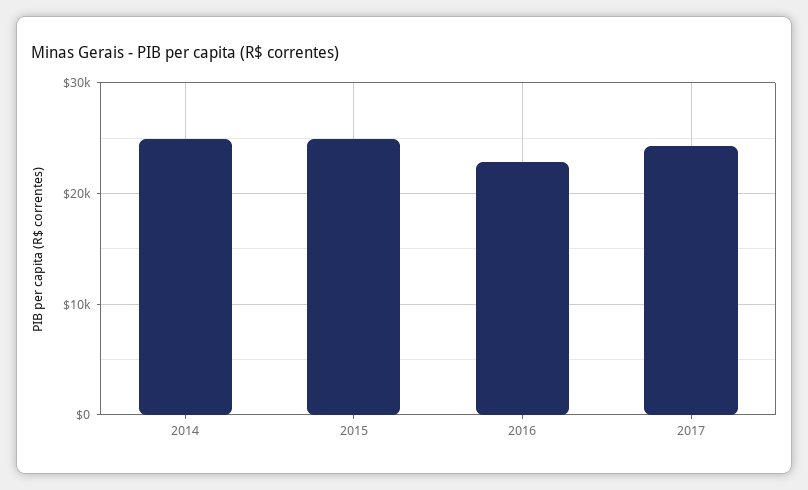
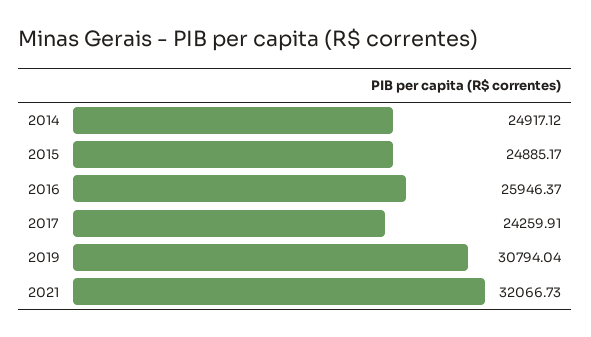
2016: 23000 -> 25946.37
2019: none -> 30794.04
2021: none -> 32066.73

